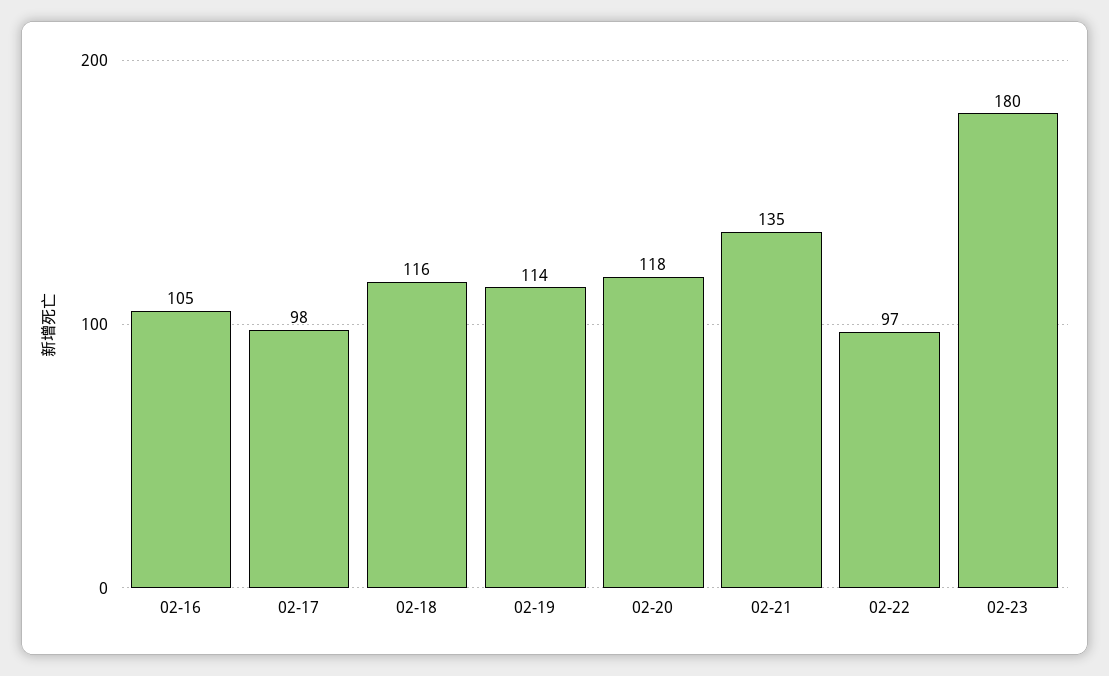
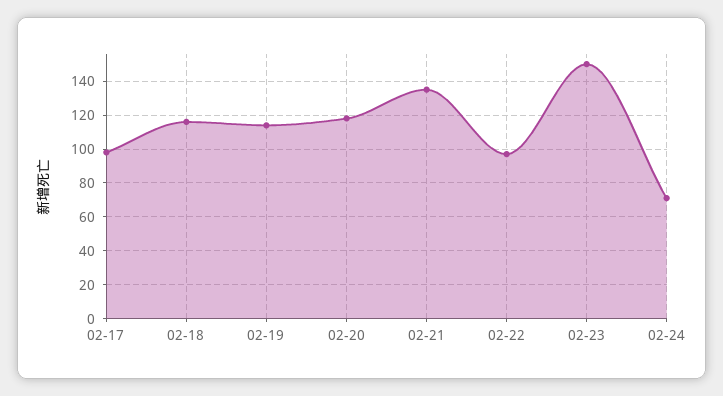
02-16: 105 -> none
02-23: 180 -> 150
02-24: none -> 70

